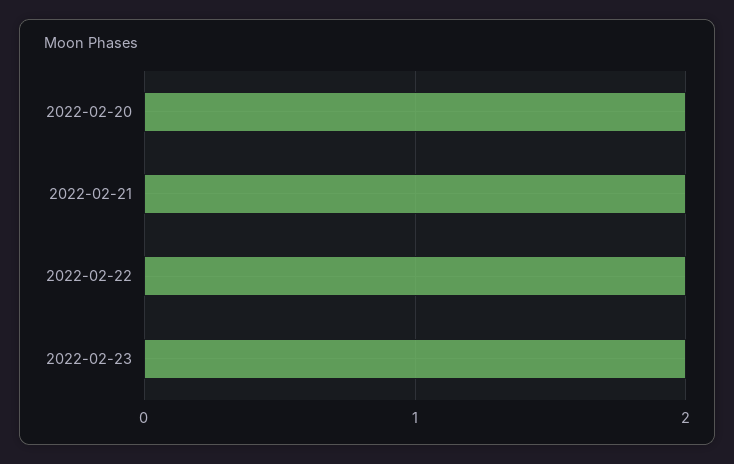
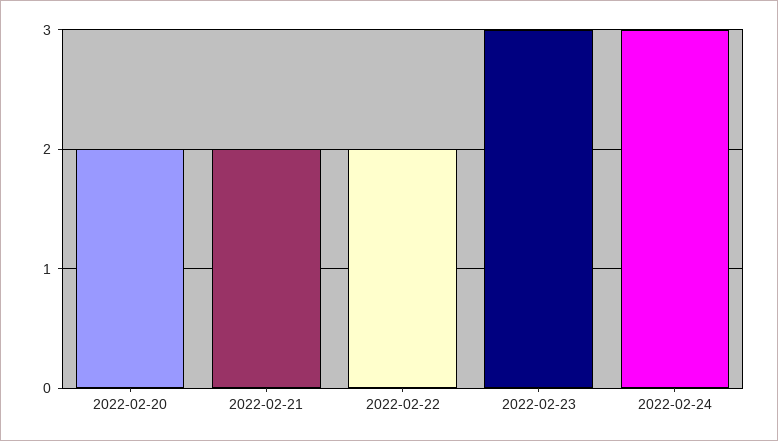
2022-02-23: 2 -> 3
2022-02-24: none -> 3

